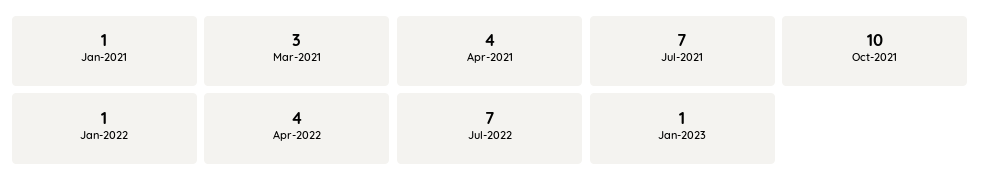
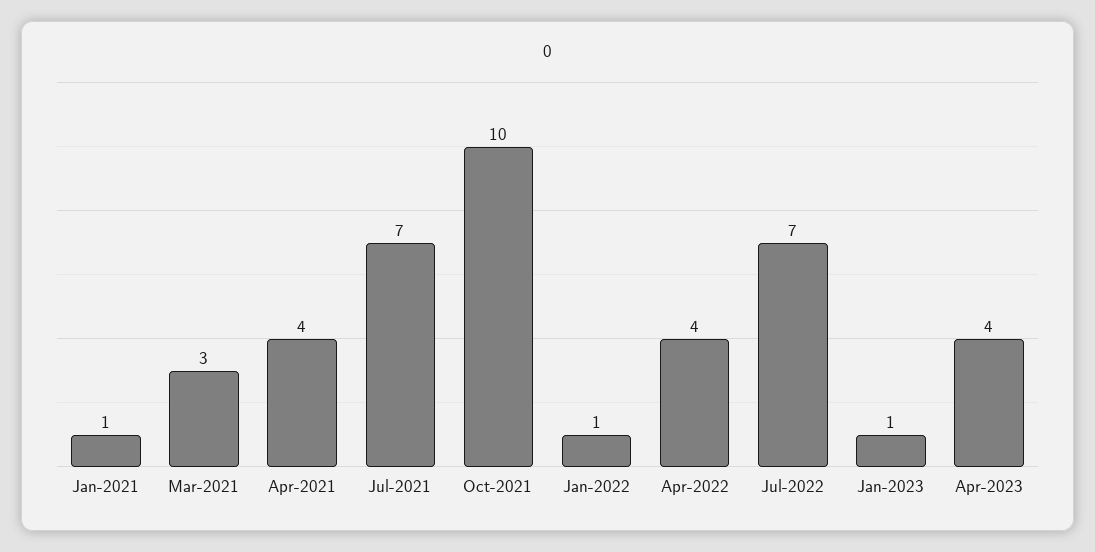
Apr-2023: none -> 4

